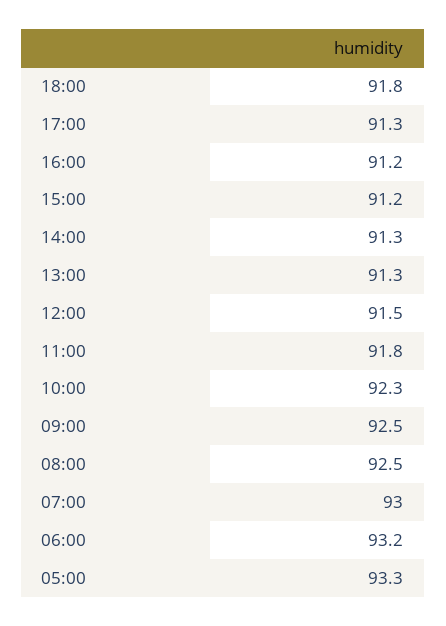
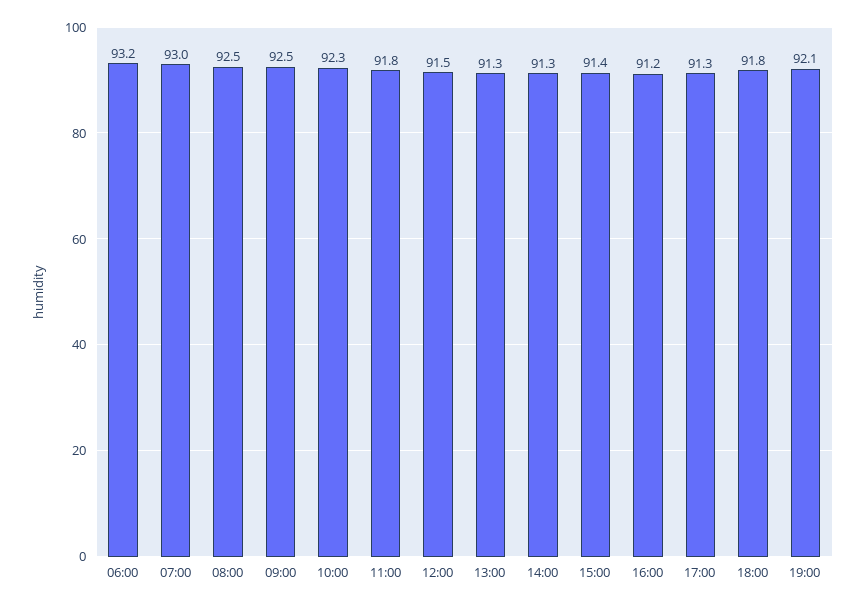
15:00: 91.2 -> 91.4
05:00: 93.3 -> none
19:00: none -> 92.1

